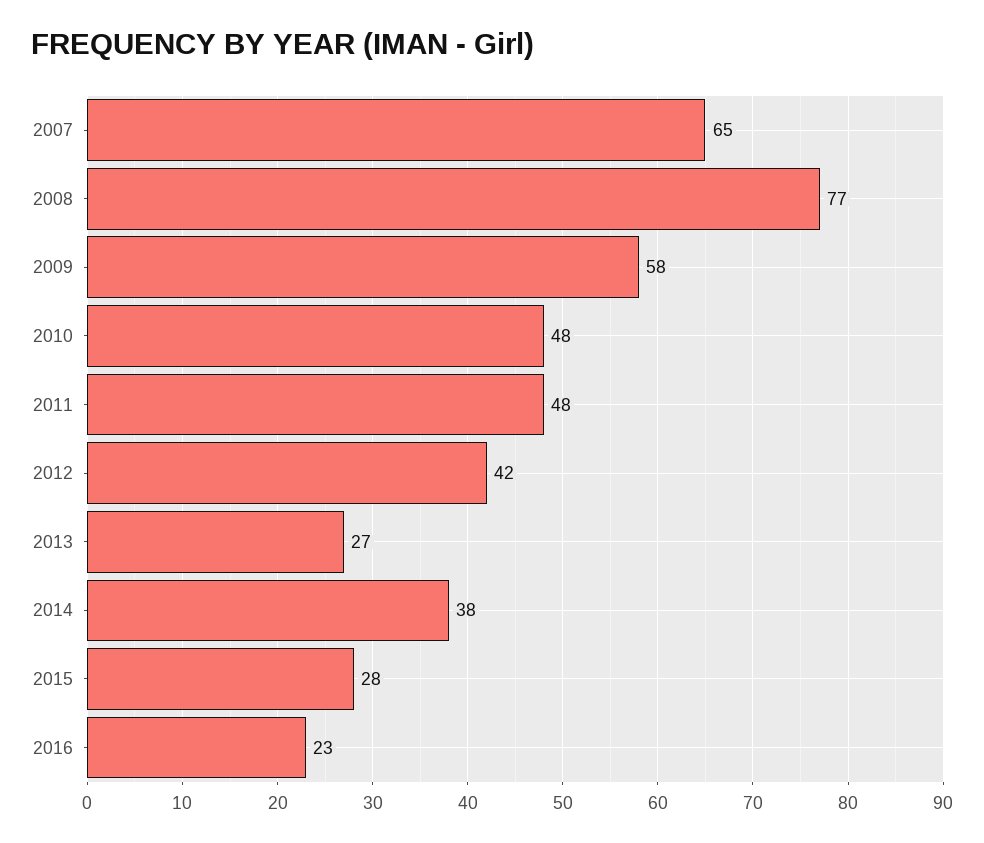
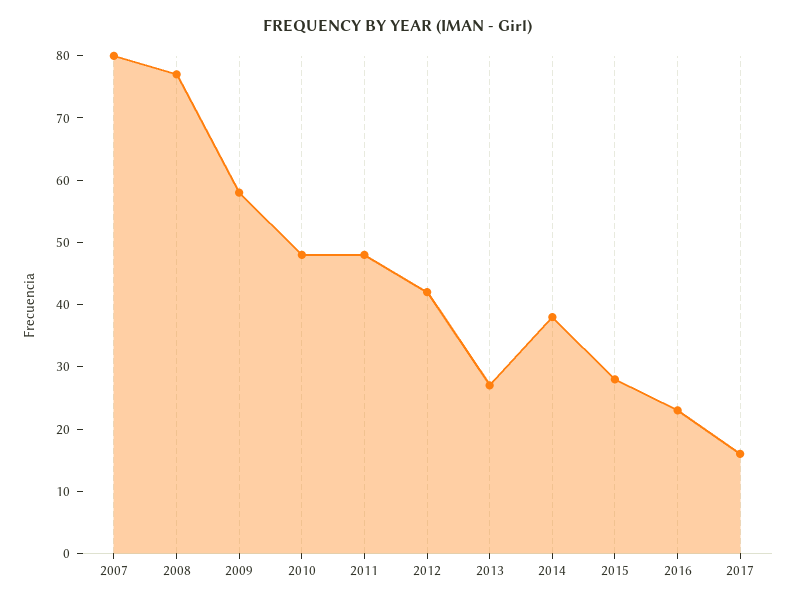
2007: 65 -> 80
2017: none -> 15

